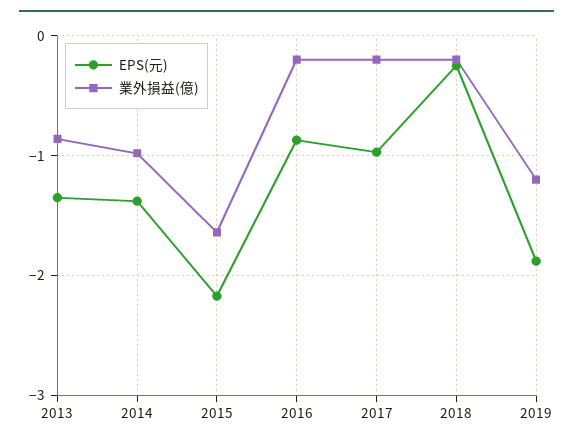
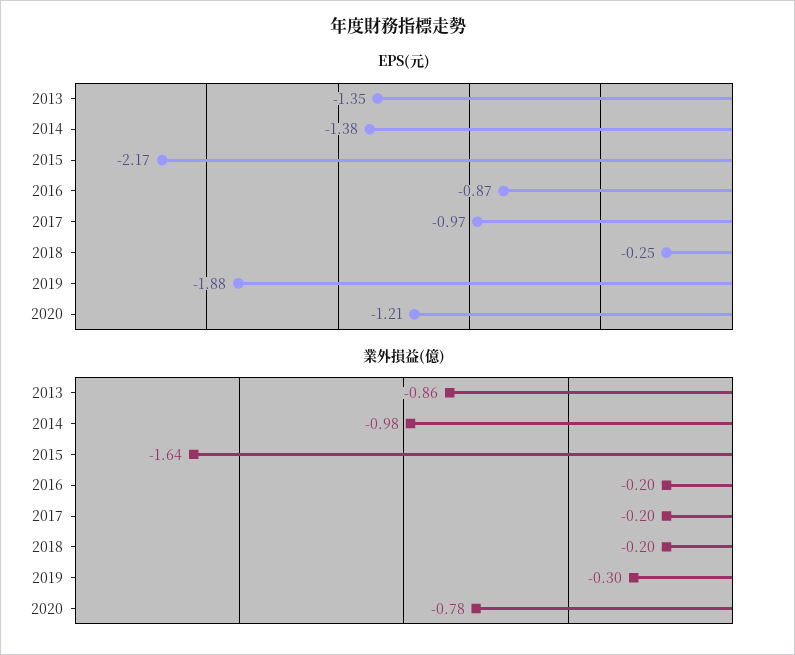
業外損益(億), 2019: -1.2 -> -0.3
EPS(元), 2020: none -> -1.21
業外損益(億), 2020: none -> -0.78

